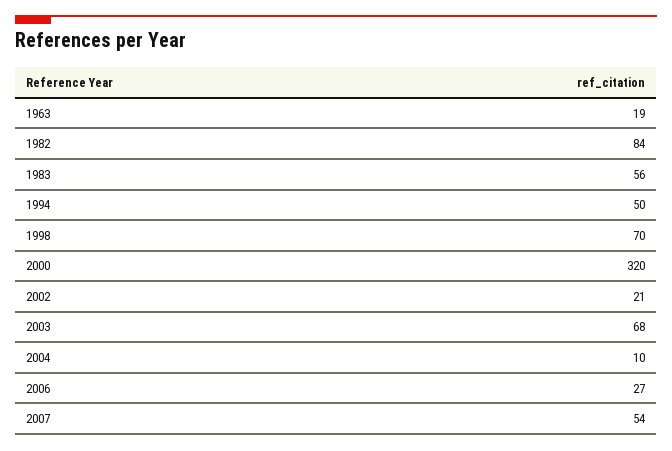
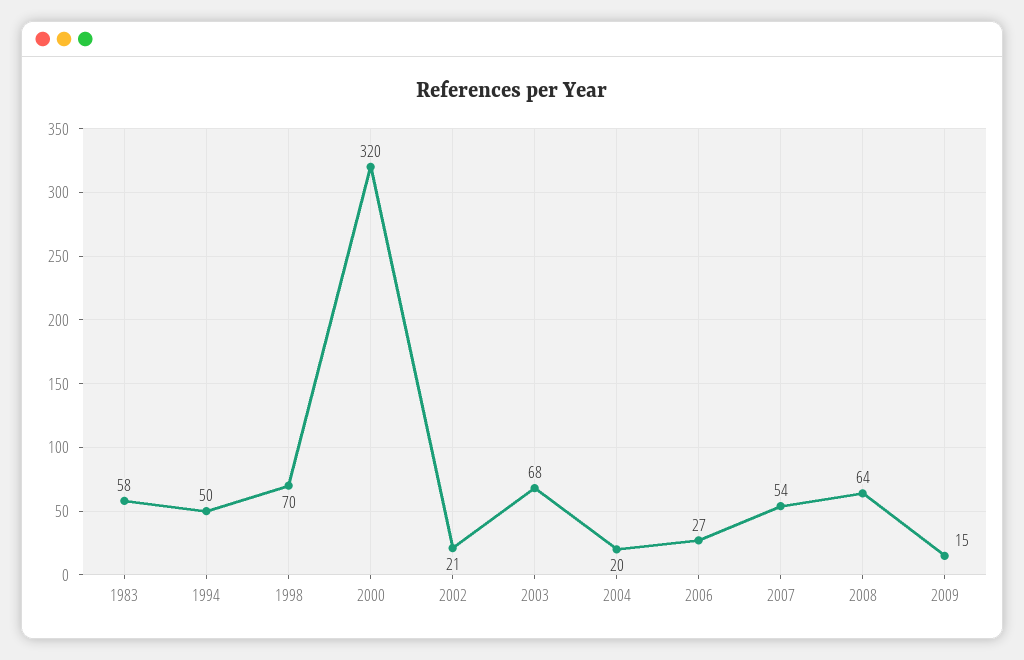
1963: 19 -> none
1982: 84 -> none
1983: 56 -> 58
2004: 10 -> 20
2008: none -> 64
2009: none -> 15

